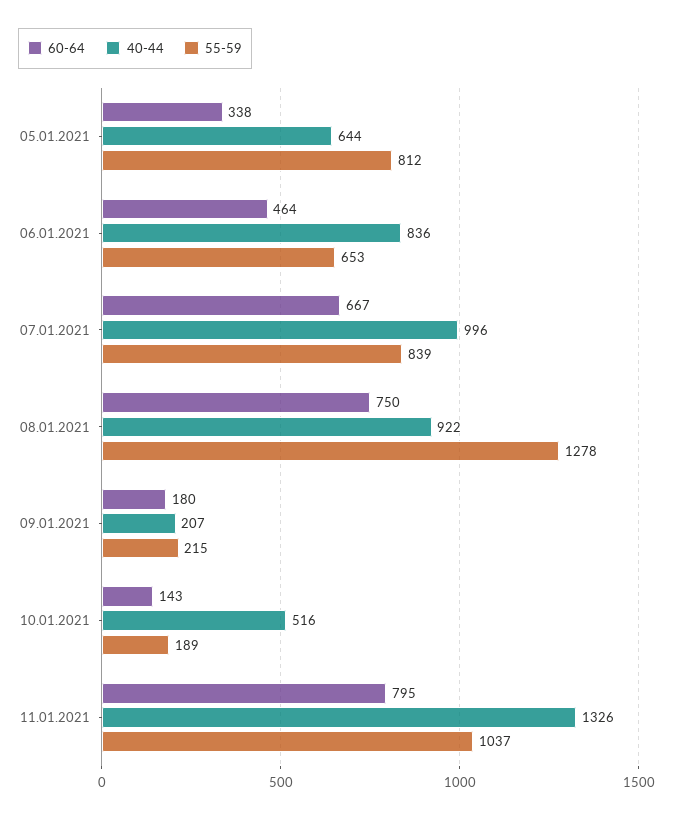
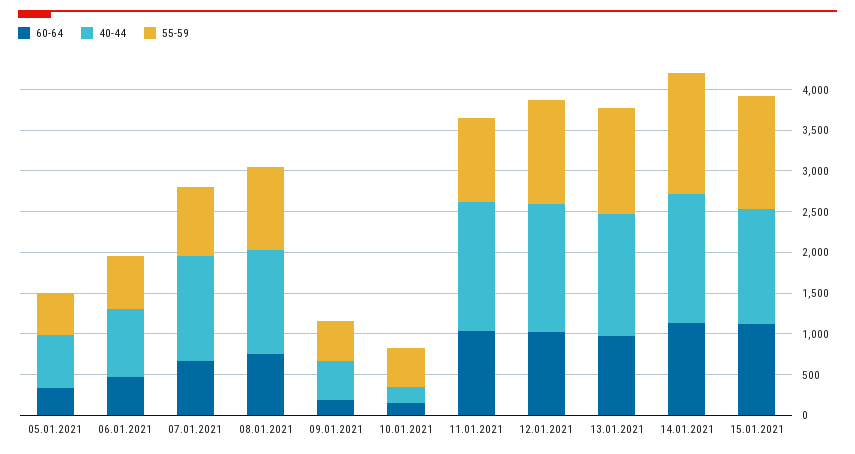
55-59, 05.01.2021: 812 -> 500
40-44, 07.01.2021: 996 -> 1300
40-44, 08.01.2021: 922 -> 1300
55-59, 08.01.2021: 1278 -> 1000
40-44, 09.01.2021: 207 -> 500
55-59, 09.01.2021: 215 -> 500
40-44, 10.01.2021: 516 -> 200
55-59, 10.01.2021: 189 -> 500
60-64, 11.01.2021: 795 -> 1000
40-44, 11.01.2021: 1326 -> 1600
60-64, 12.01.2021: none -> 1000
40-44, 12.01.2021: none -> 1600
55-59, 12.01.2021: none -> 1300
60-64, 13.01.2021: none -> 1000
40-44, 13.01.2021: none -> 1500
55-59, 13.01.2021: none -> 1300
60-64, 14.01.2021: none -> 1100
40-44, 14.01.2021: none -> 1600
55-59, 14.01.2021: none -> 1500
60-64, 15.01.2021: none -> 1100
40-44, 15.01.2021: none -> 1400
55-59, 15.01.2021: none -> 1400

